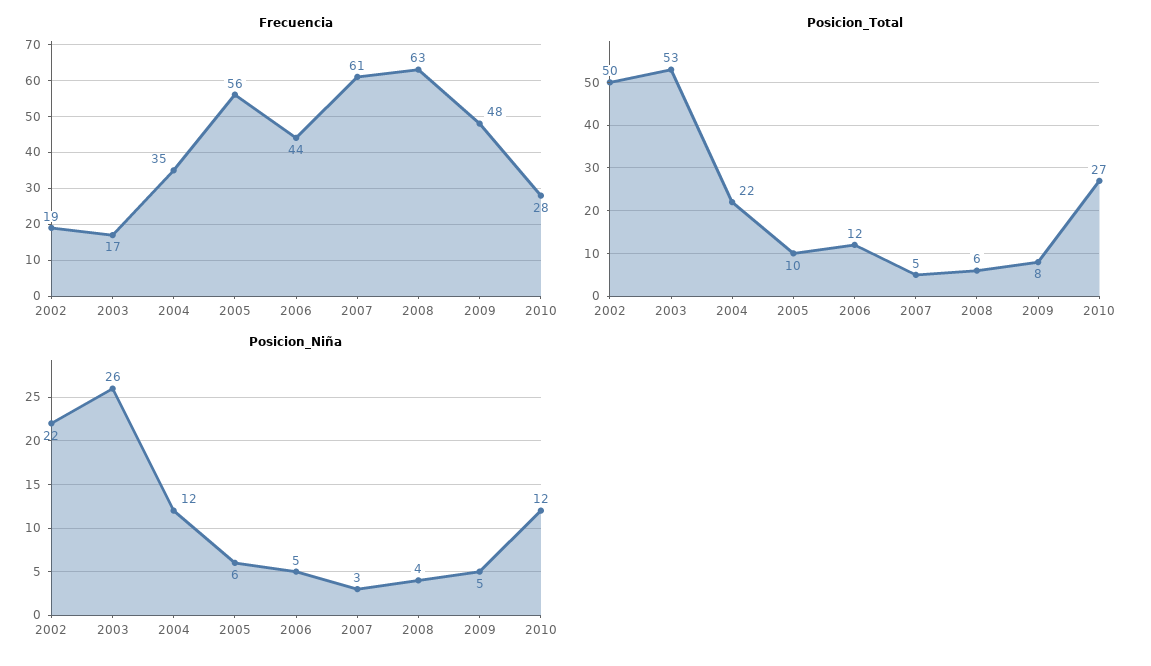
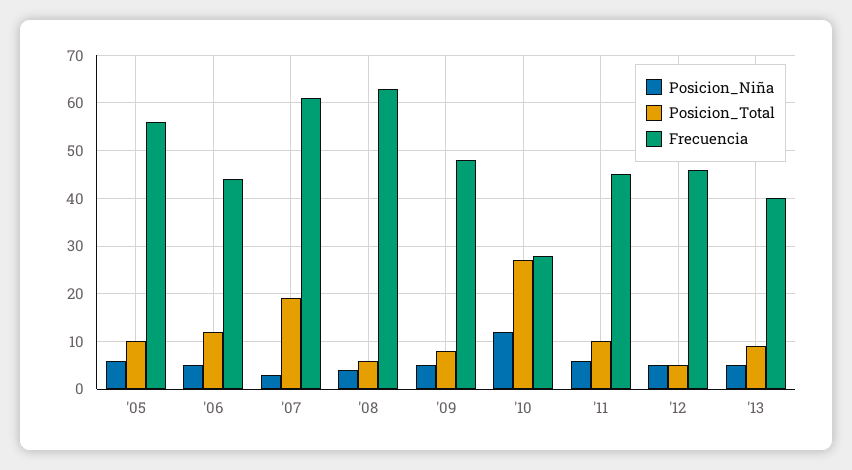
Frecuencia, 2002: 19 -> none
Frecuencia, 2003: 17 -> none
Frecuencia, 2004: 35 -> none
Posicion_Total, 2002: 50 -> none
Posicion_Total, 2003: 53 -> none
Posicion_Total, 2004: 22 -> none
Posicion_Total, 2007: 5 -> 20
Posicion_Niña, 2002: 22 -> none
Posicion_Niña, 2003: 26 -> none
Posicion_Niña, 2004: 12 -> none
Posicion_Niña, '11: none -> 5
Posicion_Total, '11: none -> 10
Frecuencia, '11: none -> 45
Posicion_Niña, '12: none -> 5
Posicion_Total, '12: none -> 5
Frecuencia, '12: none -> 45
Posicion_Niña, '13: none -> 5
Posicion_Total, '13: none -> 10
Frecuencia, '13: none -> 40

